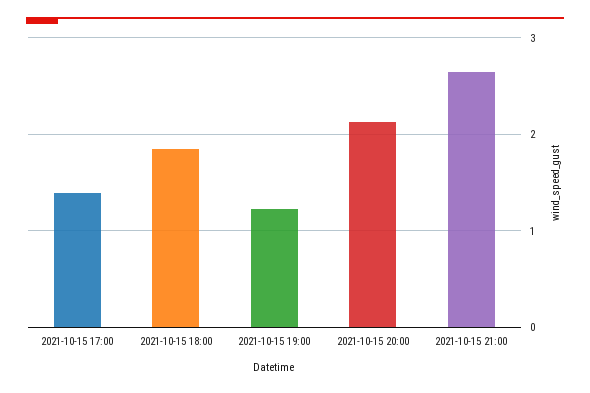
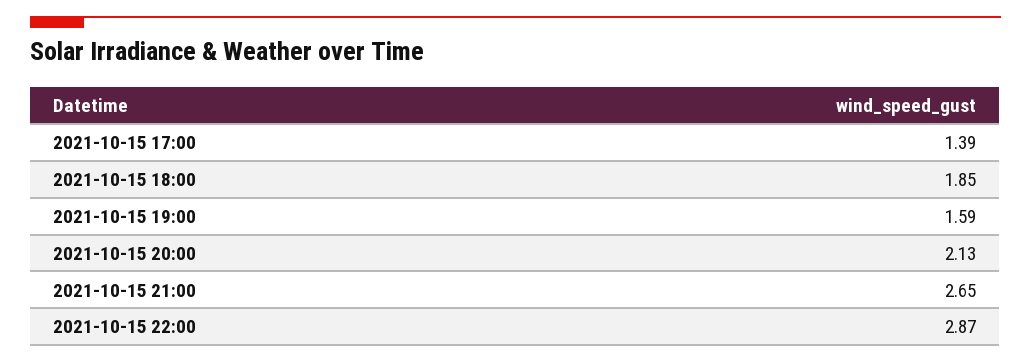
2021-10-15 19:00: 1.2 -> 1.59
2021-10-15 22:00: none -> 2.87

